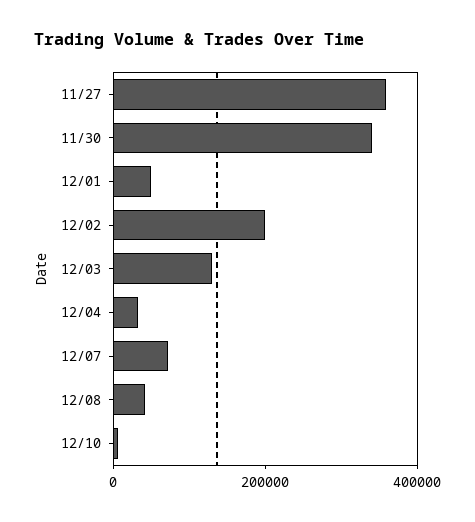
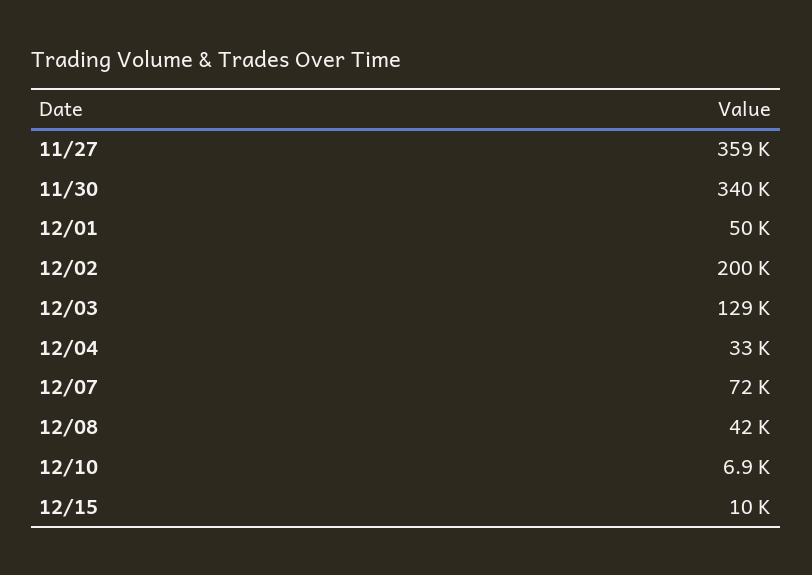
12/15: none -> 10000

